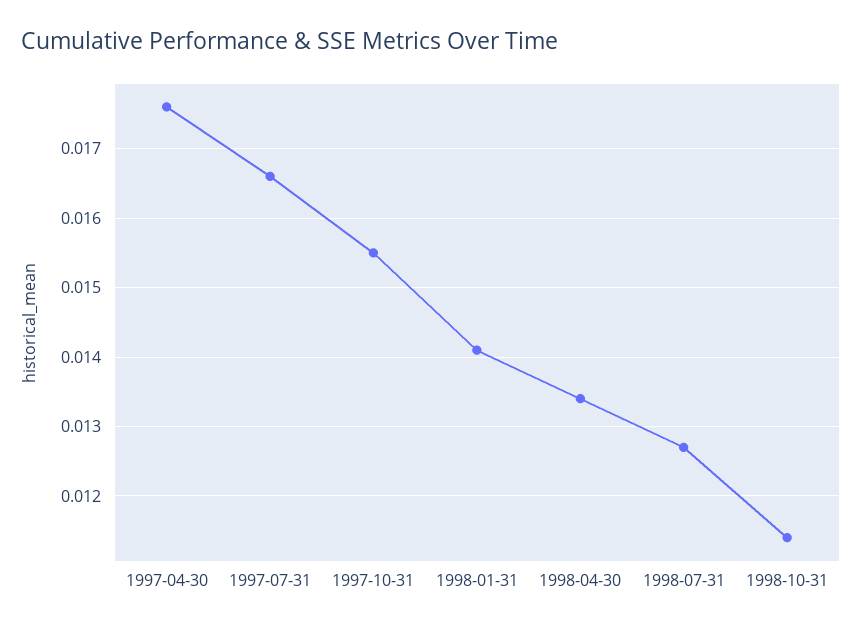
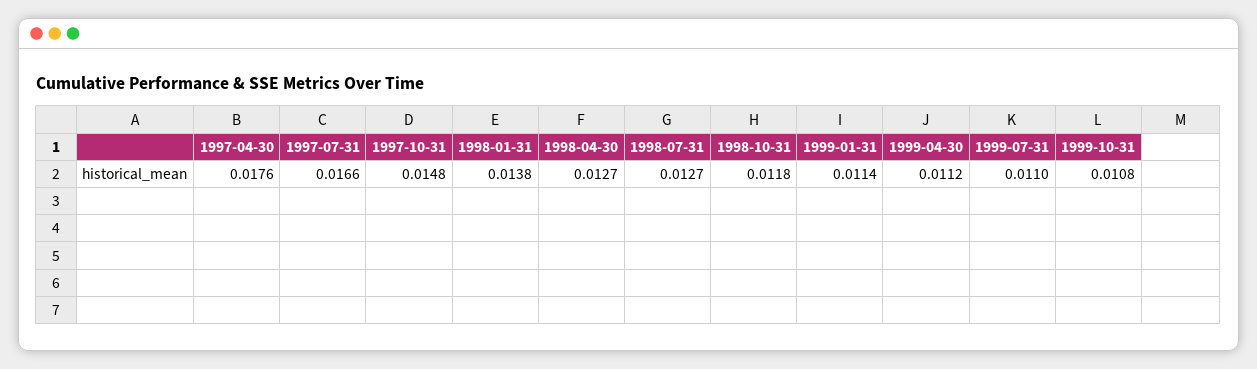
1997-10-31: 0.0155 -> 0.0148
1998-01-31: 0.0141 -> 0.0138
1998-04-30: 0.0134 -> 0.0127
1998-10-31: 0.0114 -> 0.0118
1999-01-31: none -> 0.0114
1999-04-30: none -> 0.0112
1999-07-31: none -> 0.011
1999-10-31: none -> 0.0108

